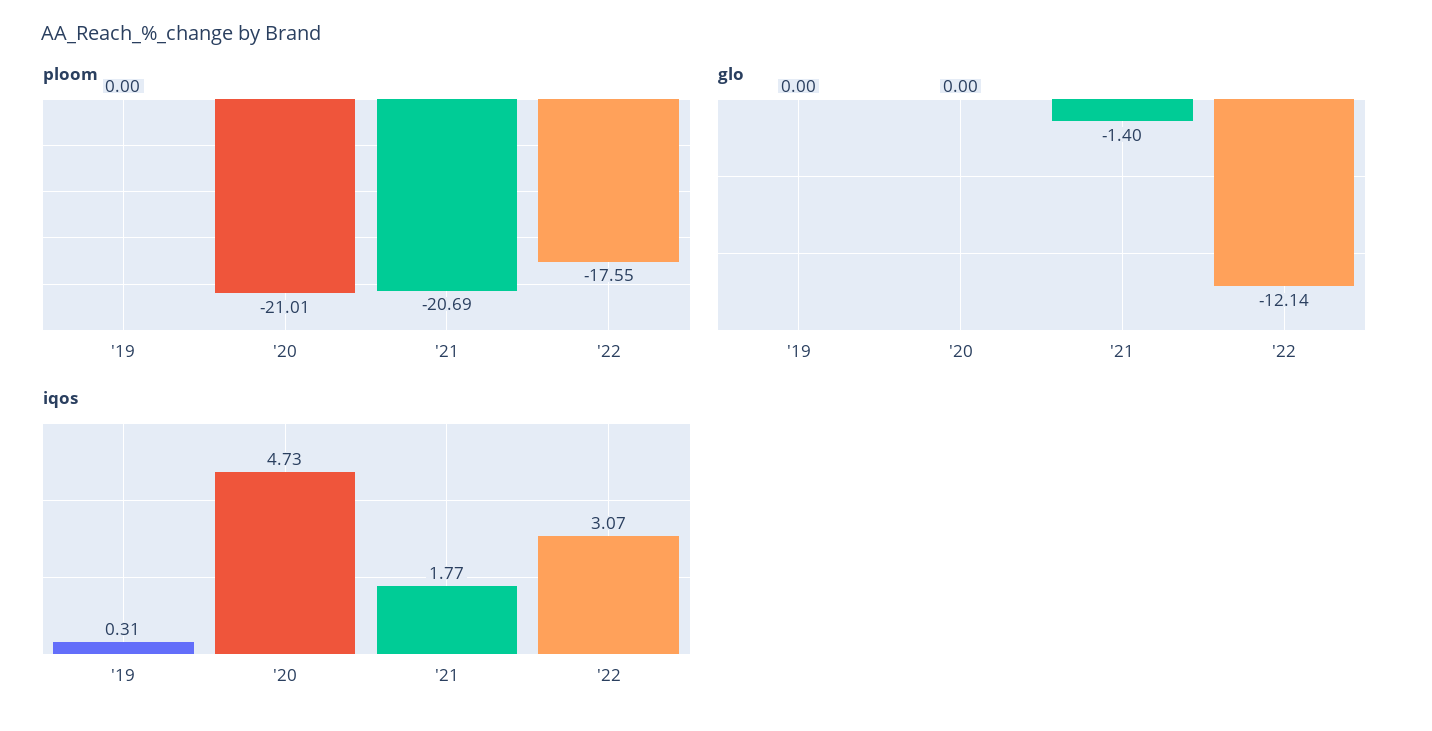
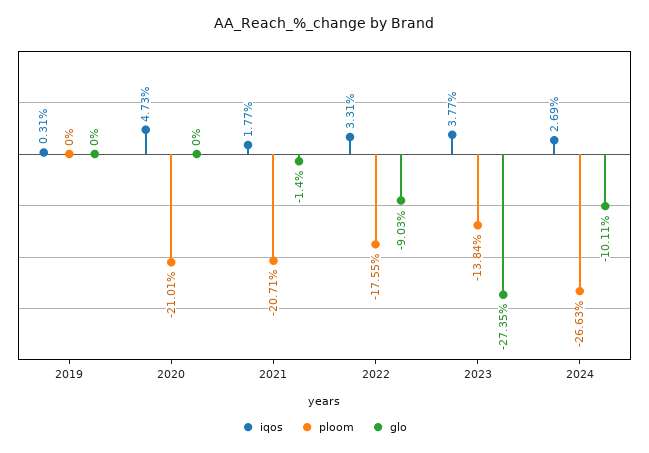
ploom, '21: -20.69 -> -20.71
glo, '22: -12.14 -> -9.03
iqos, '22: 3.07 -> 3.31
iqos, 2023: none -> 3.77
ploom, 2023: none -> -13.84
glo, 2023: none -> -27.35
iqos, 2024: none -> 2.69
ploom, 2024: none -> -26.63
glo, 2024: none -> -10.11

